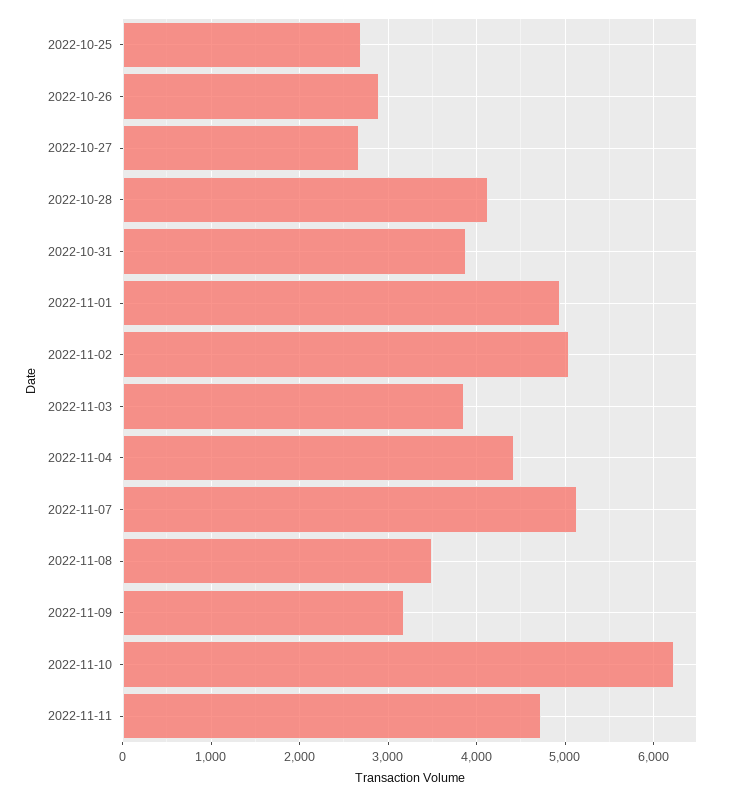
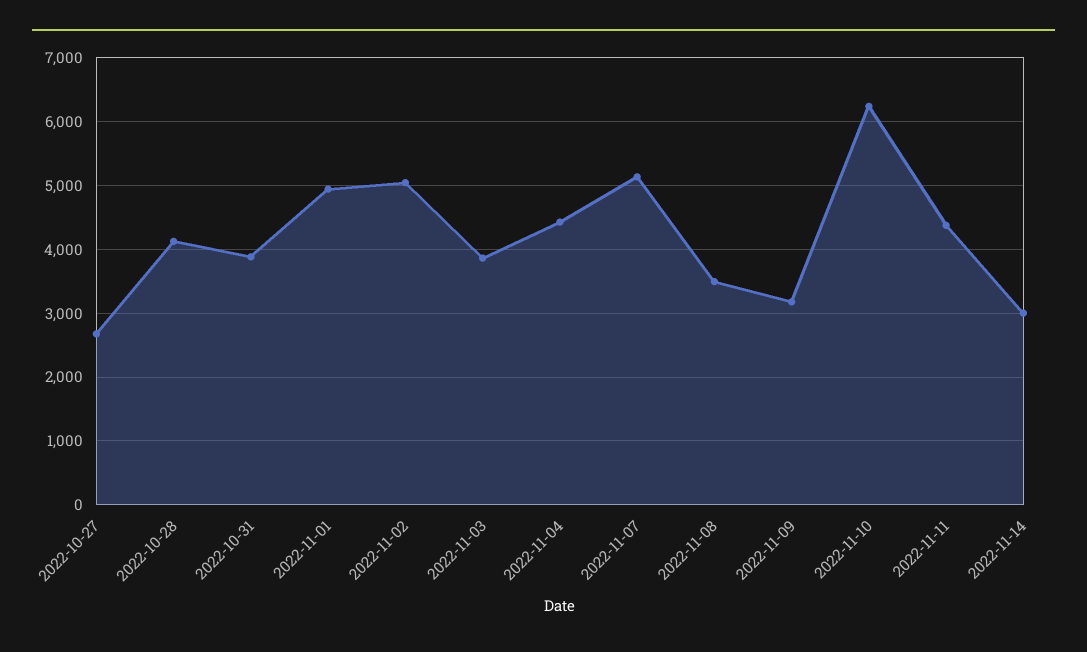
2022-10-25: 2700 -> none
2022-10-26: 2900 -> none
2022-11-11: 4700 -> 4400
2022-11-14: none -> 3000

